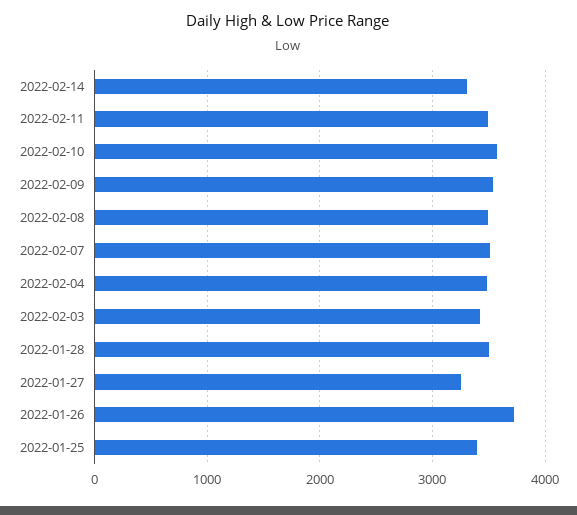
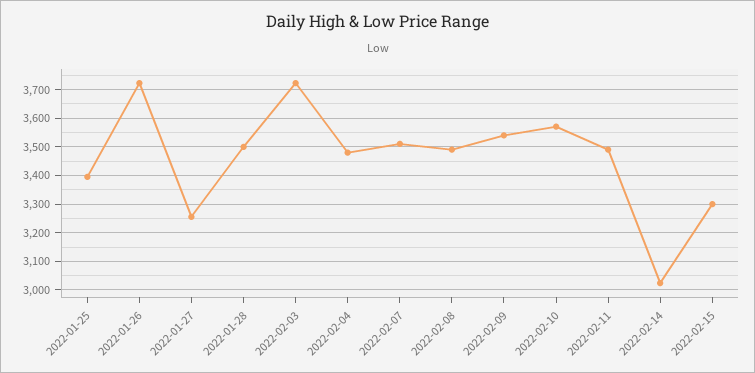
2022-02-14: 3300 -> 3025
2022-02-03: 3400 -> 3725
2022-02-15: none -> 3300

